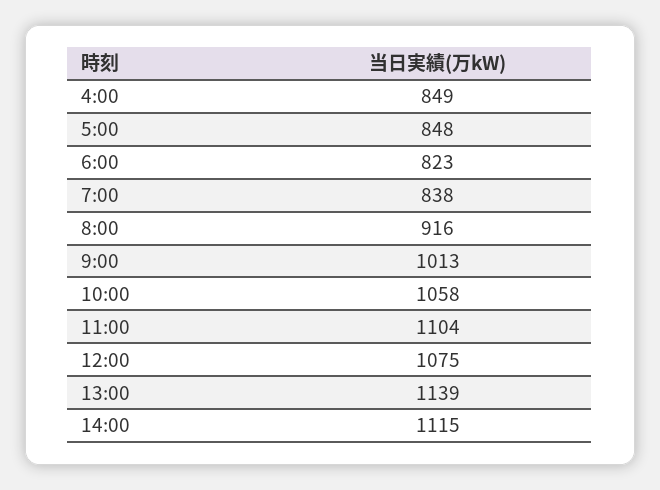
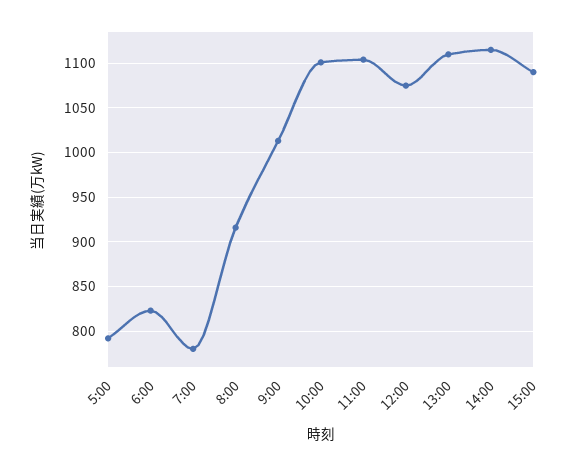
4:00: 849 -> none
5:00: 848 -> 790
7:00: 838 -> 780
10:00: 1058 -> 1100
13:00: 1139 -> 1110
15:00: none -> 1090

